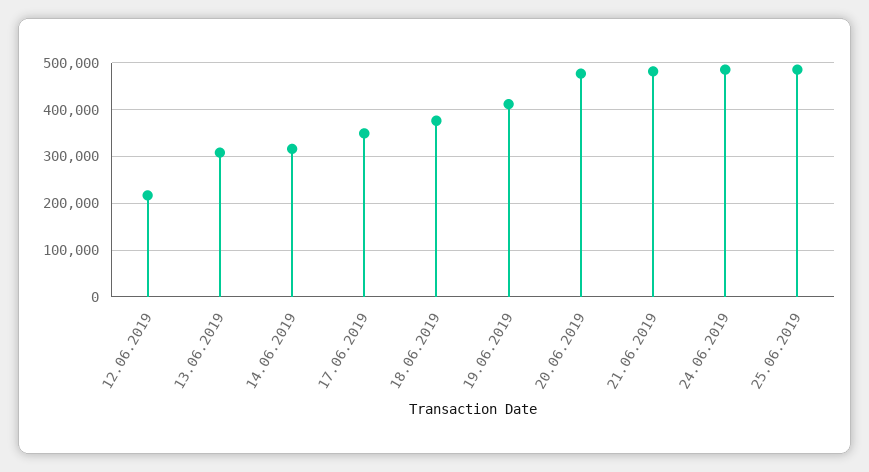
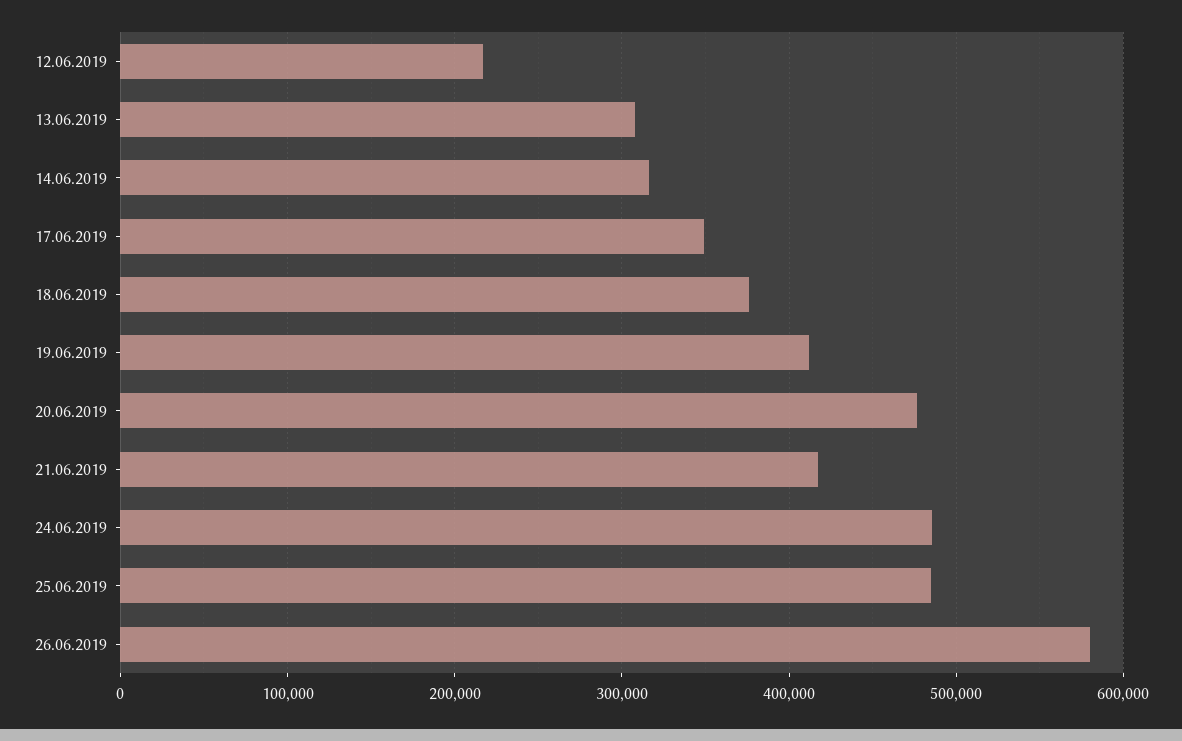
21.06.2019: 480000 -> 420000
26.06.2019: none -> 580000

